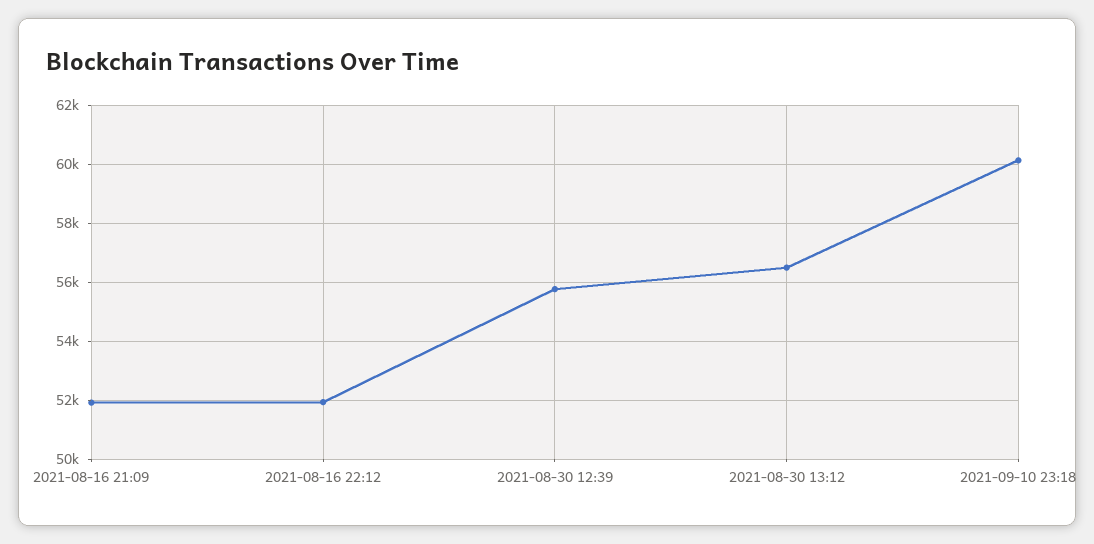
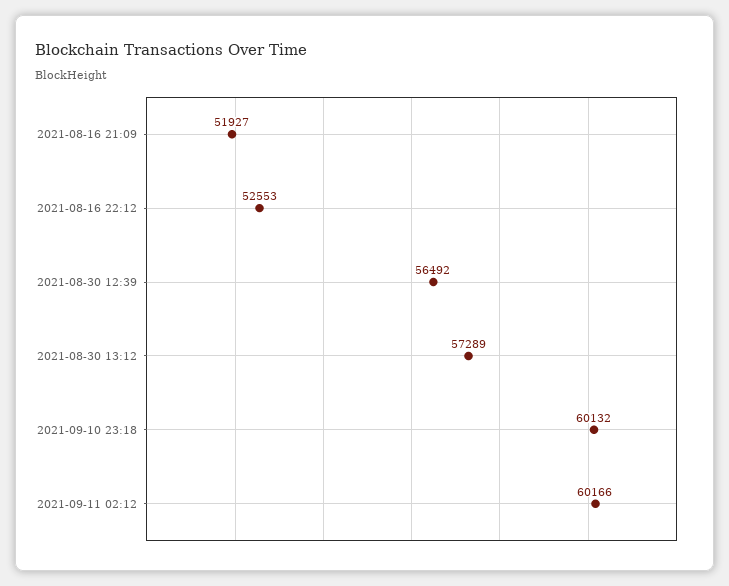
2021-08-16 22:12: 52000 -> 52553
2021-08-30 12:39: 55750 -> 56492
2021-08-30 13:12: 56500 -> 57289
2021-09-11 02:12: none -> 60166

